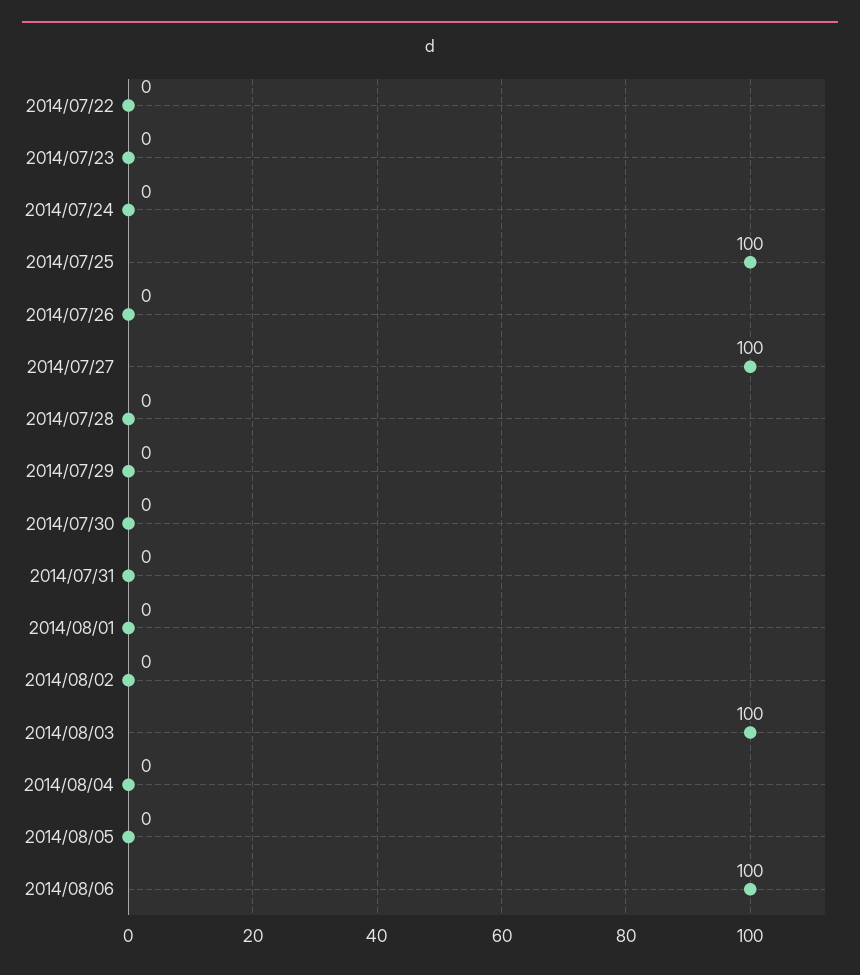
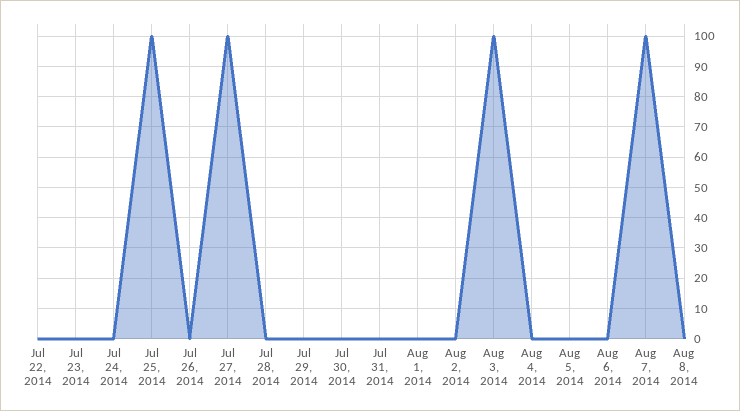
2014/08/06: 100 -> 0
Aug 7, 2014: none -> 100
Aug 8, 2014: none -> 0

